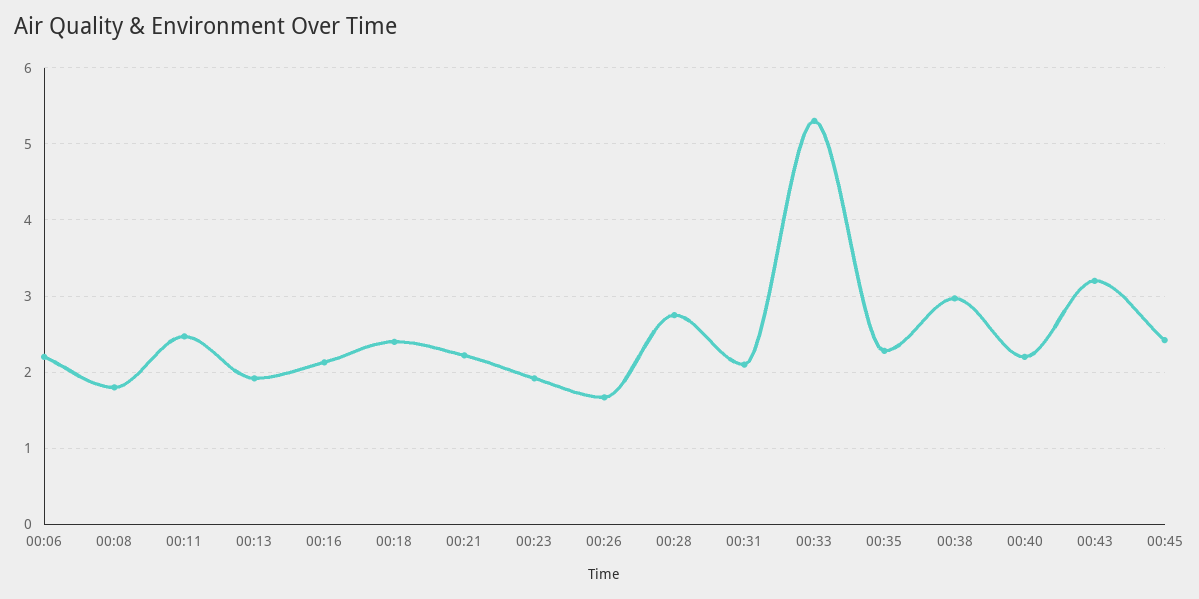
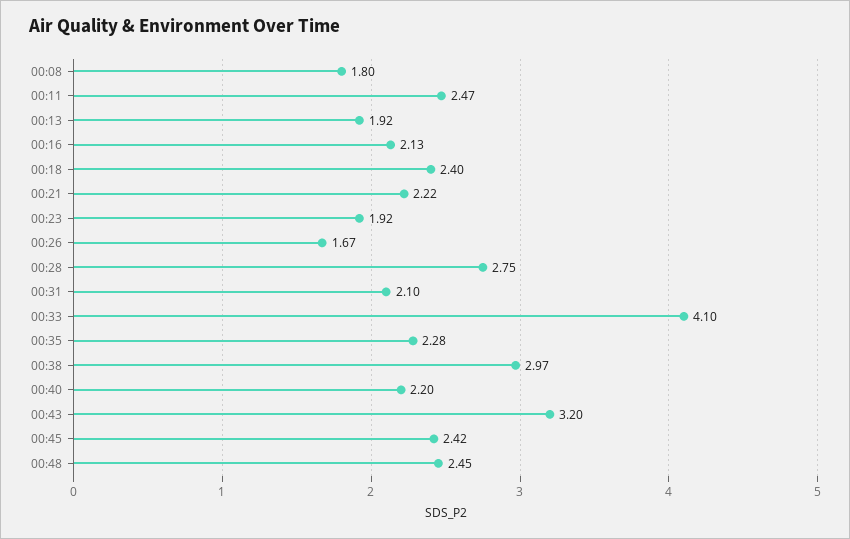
00:06: 2.2 -> none
00:33: 5.3 -> 4.1
00:48: none -> 2.45

